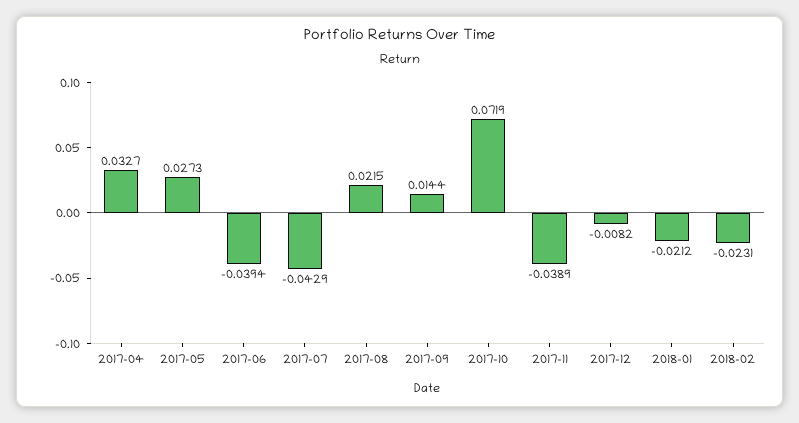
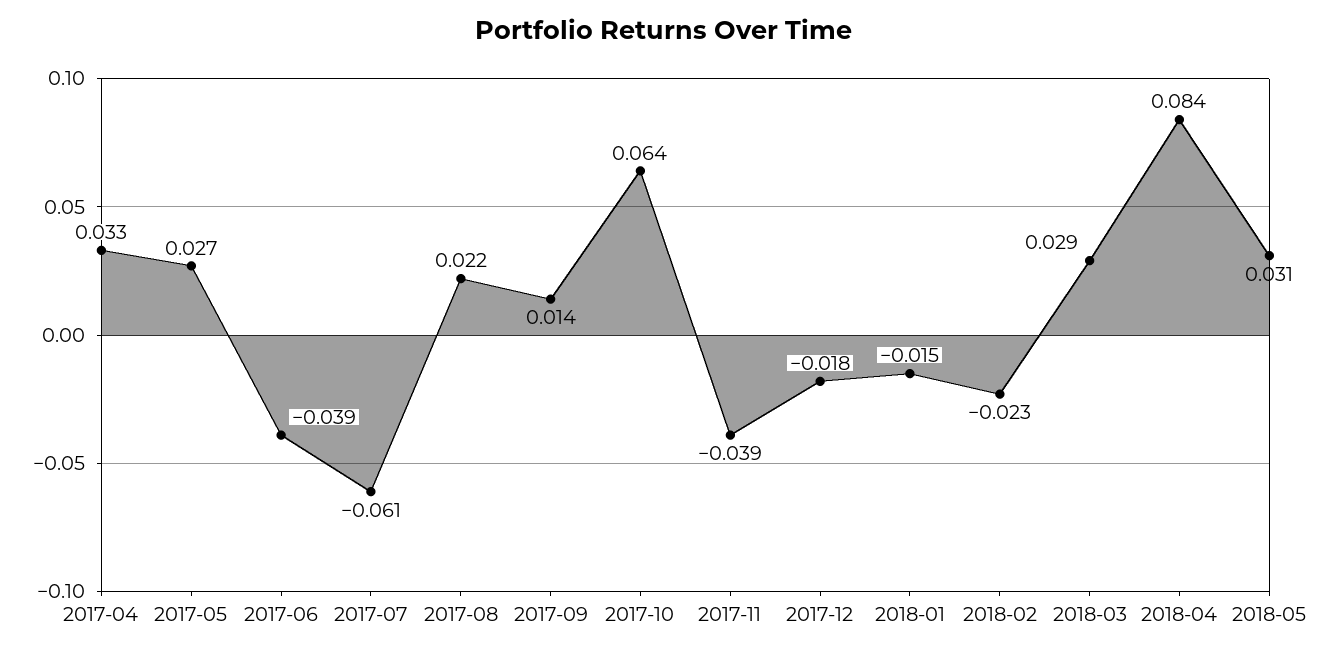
2017-07: -0.0429 -> -0.061
2017-10: 0.0719 -> 0.064
2017-12: -0.0082 -> -0.018
2018-01: -0.0212 -> -0.015
2018-03: none -> 0.029
2018-04: none -> 0.084
2018-05: none -> 0.031

